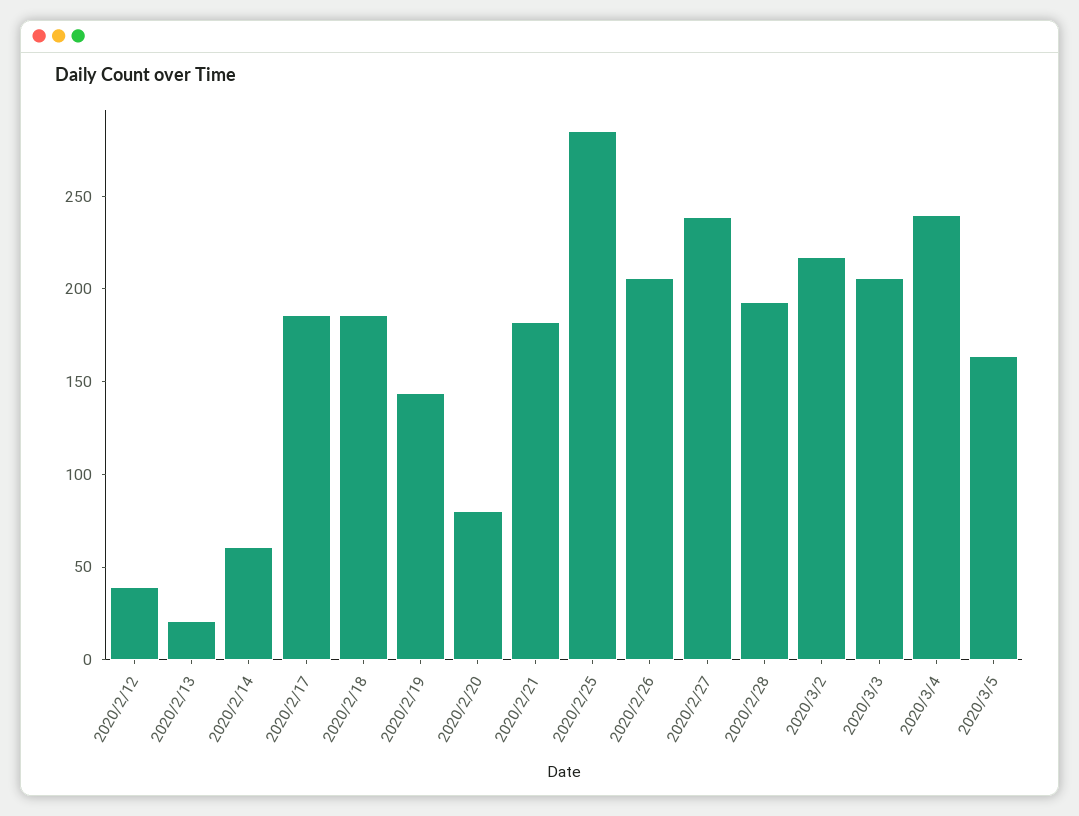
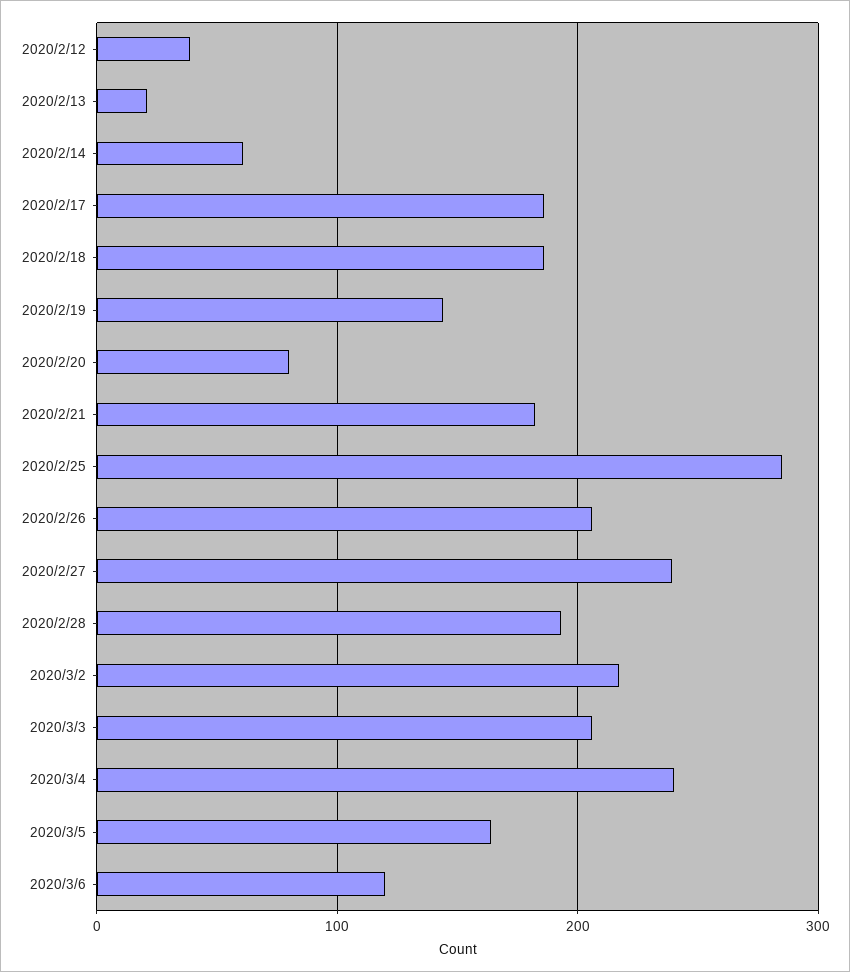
2020/3/6: none -> 120

